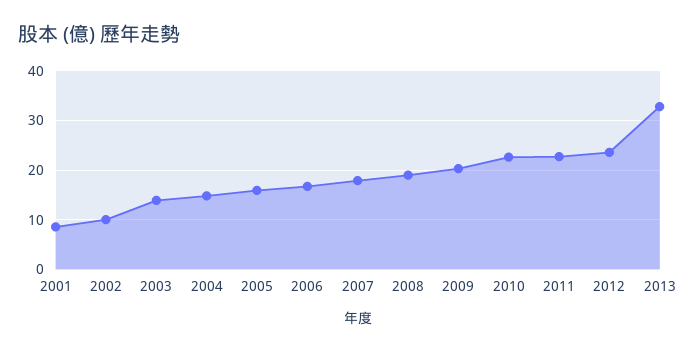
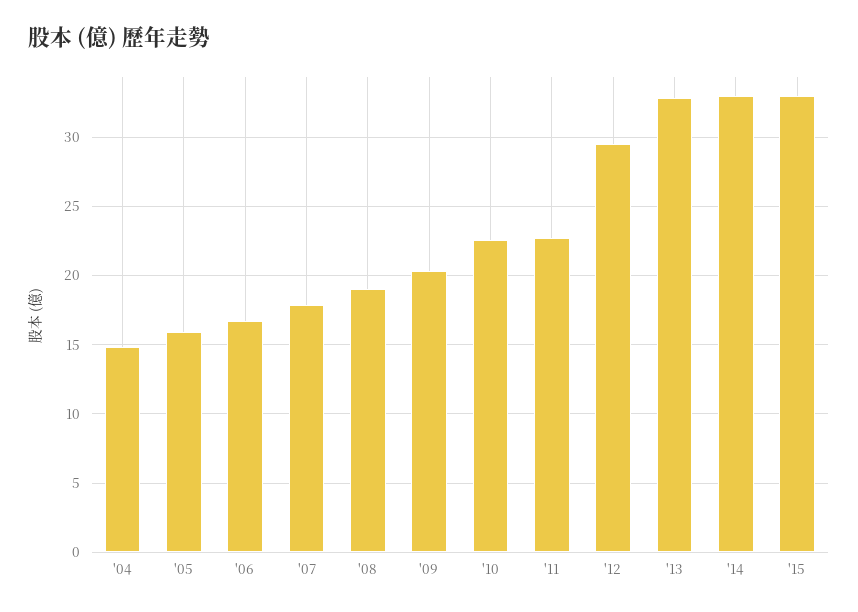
2001: 8 -> none
2002: 10 -> none
2003: 14 -> none
2012: 24 -> 29.5
'14: none -> 33
'15: none -> 33

